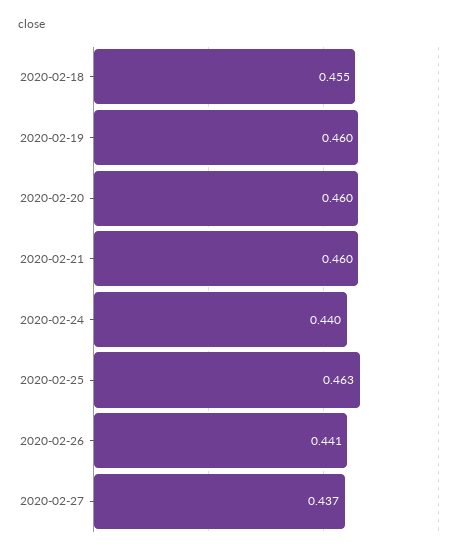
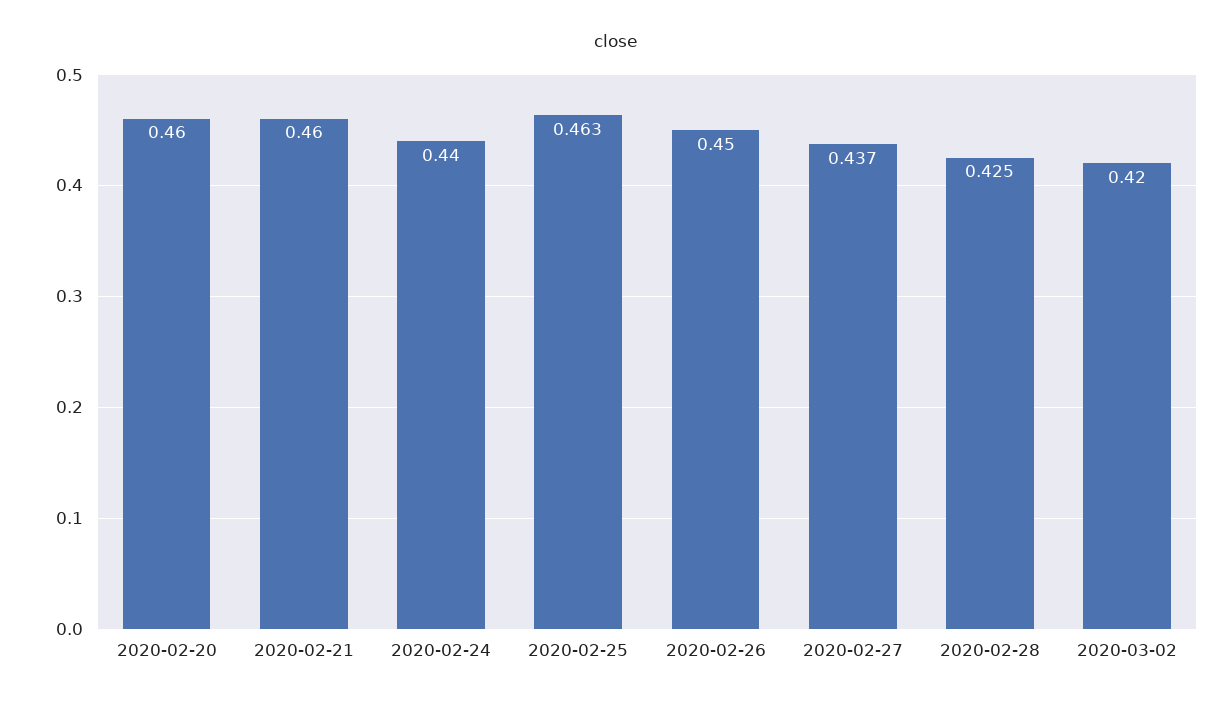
2020-02-18: 0.455 -> none
2020-02-19: 0.46 -> none
2020-02-26: 0.441 -> 0.45
2020-02-28: none -> 0.425
2020-03-02: none -> 0.42

